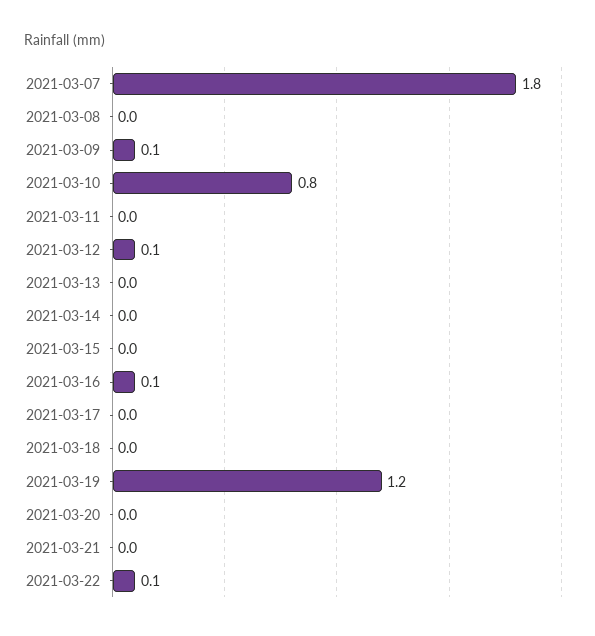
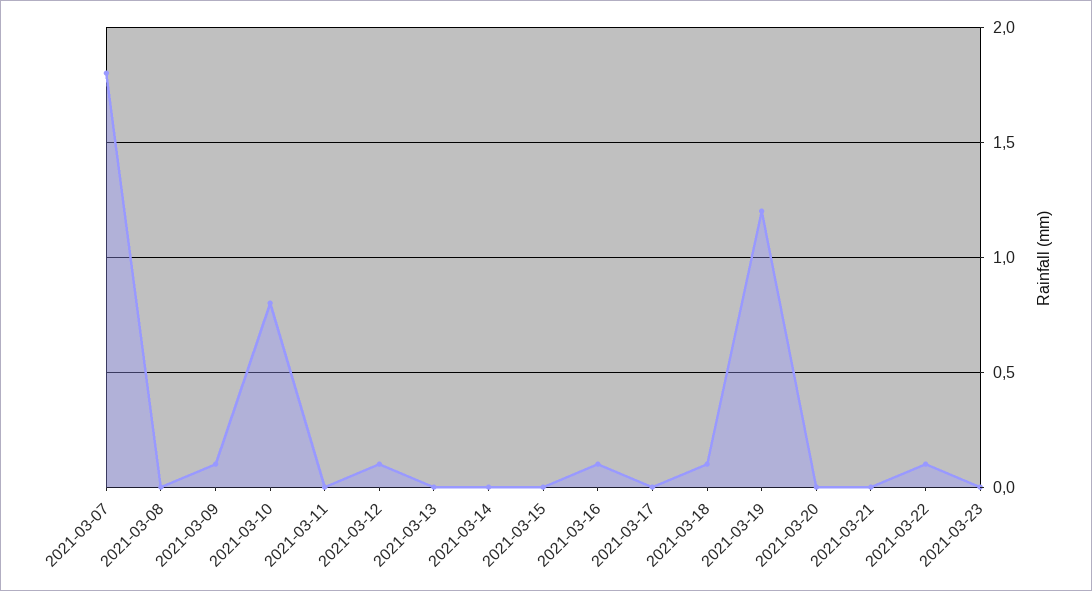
2021-03-18: 0 -> 0.1
2021-03-23: none -> 0

